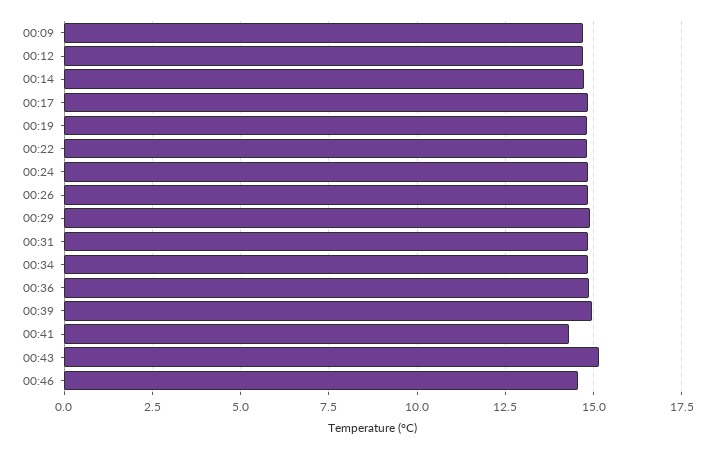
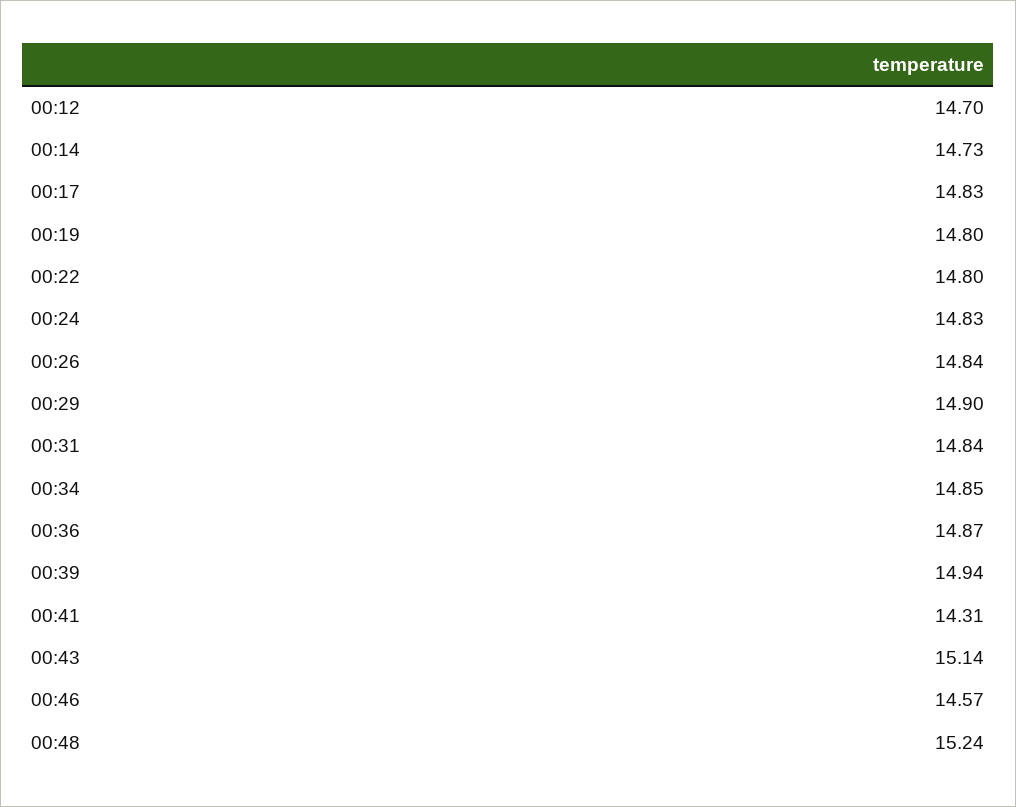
00:09: 14.75 -> none
00:48: none -> 15.24

